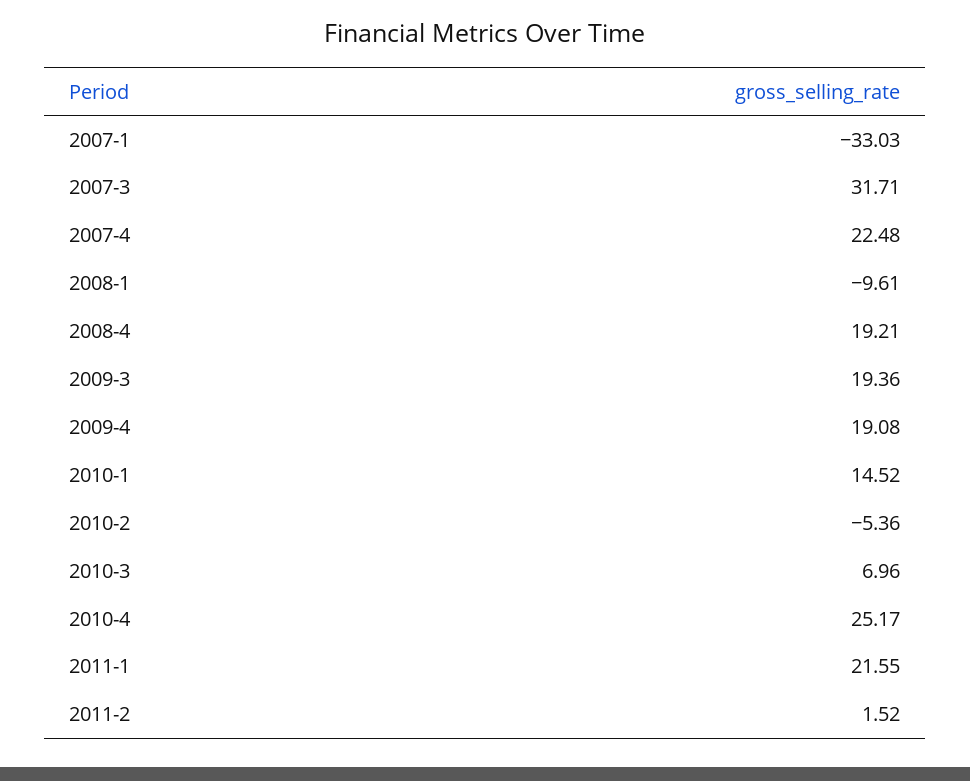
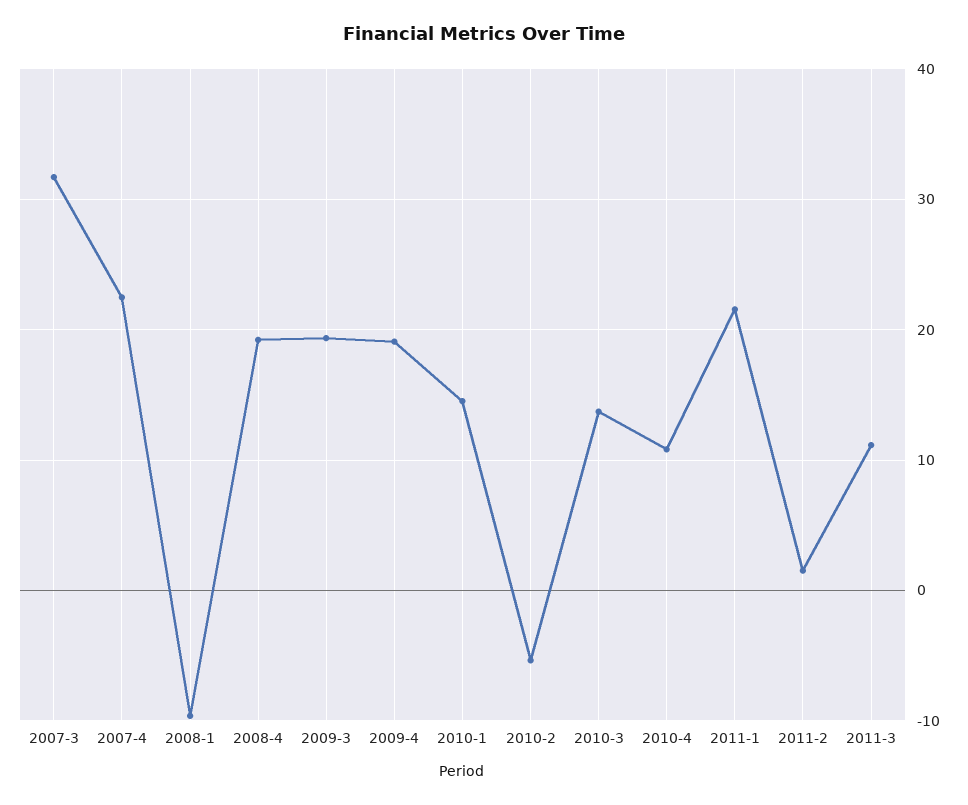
2007-1: -33.03 -> none
2010-3: 6.96 -> 14
2010-4: 25.17 -> 11
2011-3: none -> 11

